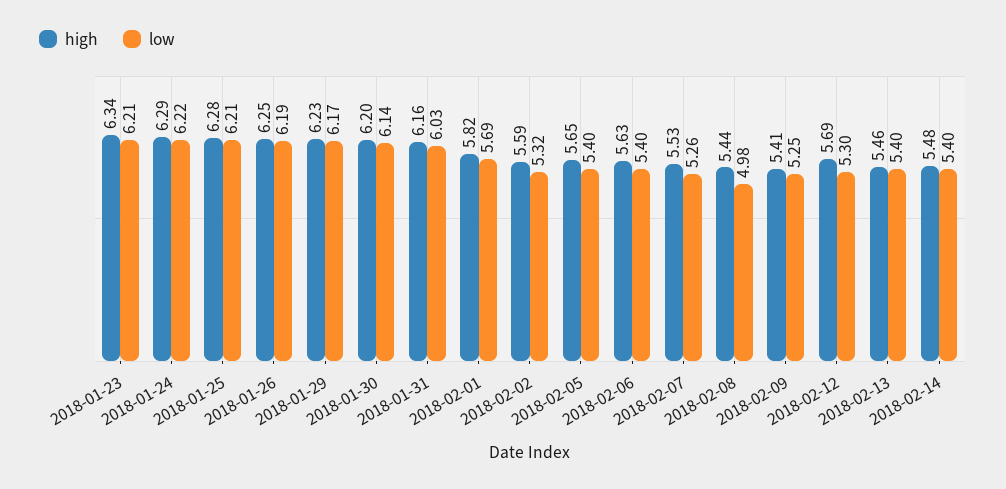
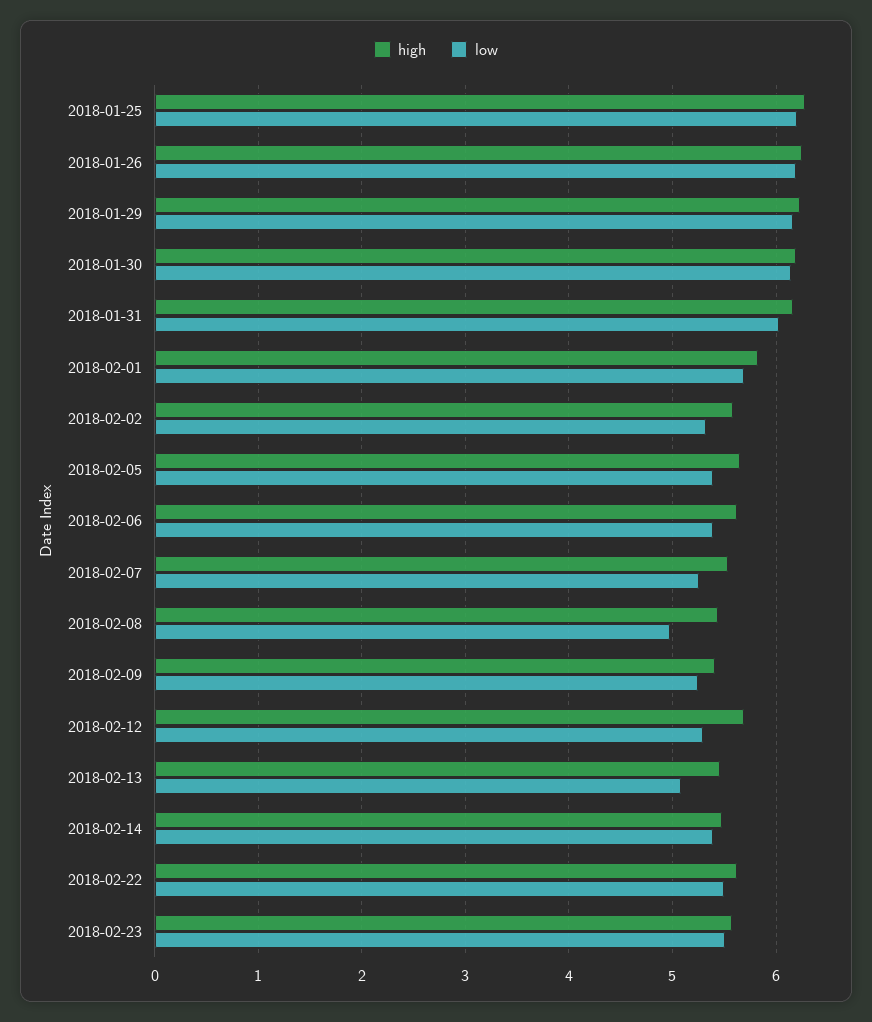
high, 2018-01-23: 6.34 -> none
low, 2018-01-23: 6.21 -> none
high, 2018-01-24: 6.29 -> none
low, 2018-01-24: 6.22 -> none
low, 2018-02-13: 5.4 -> 5.1
high, 2018-02-22: none -> 5.6
low, 2018-02-22: none -> 5.5
high, 2018-02-23: none -> 5.6
low, 2018-02-23: none -> 5.5

